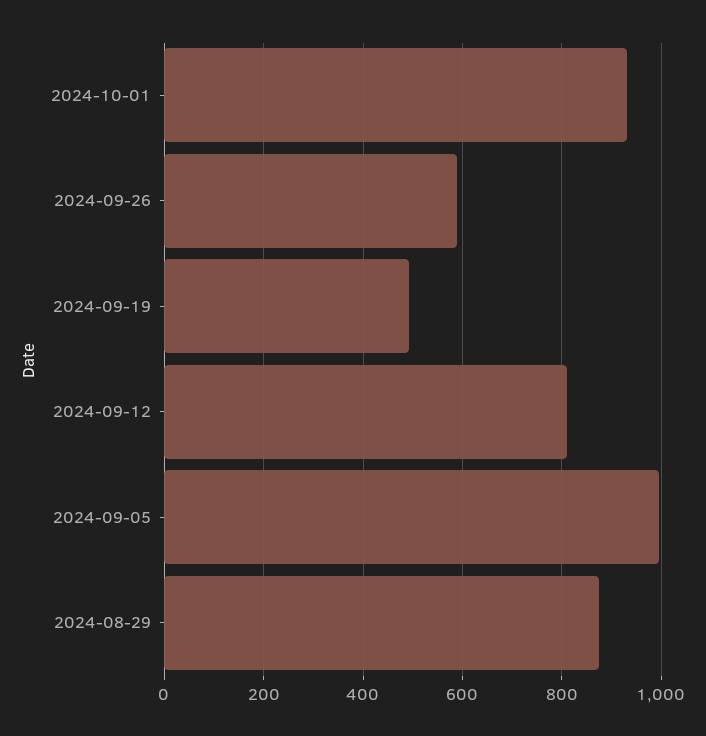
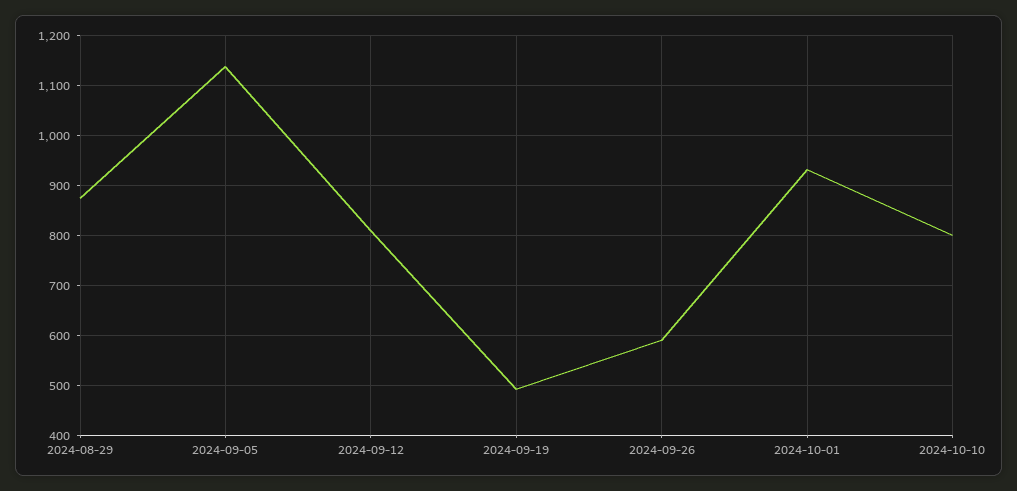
2024-09-05: 1000 -> 1140
2024-10-10: none -> 800

